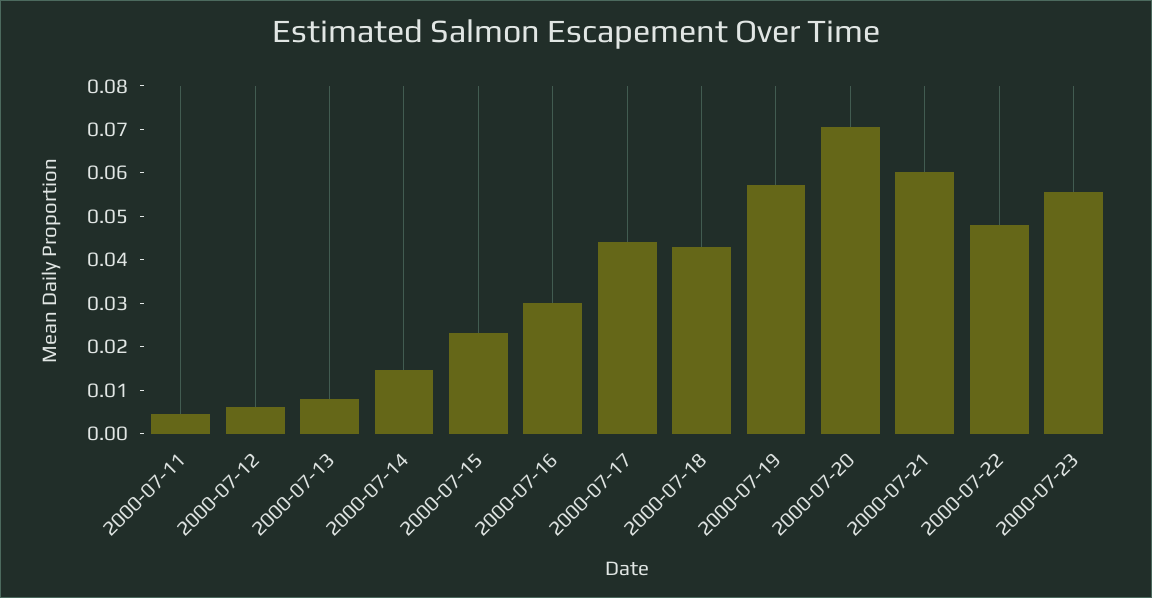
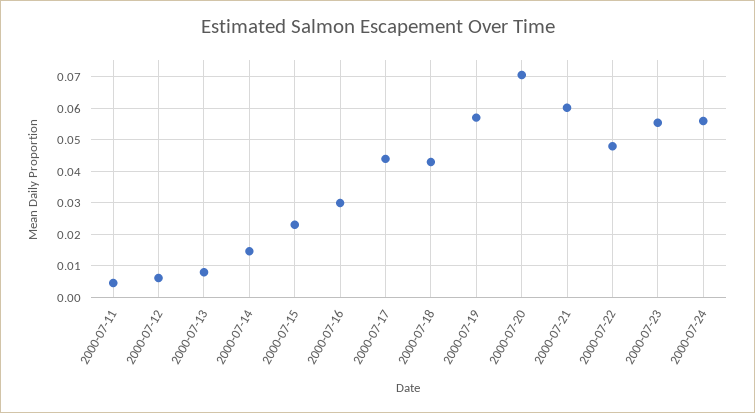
2000-07-24: none -> 0.056

